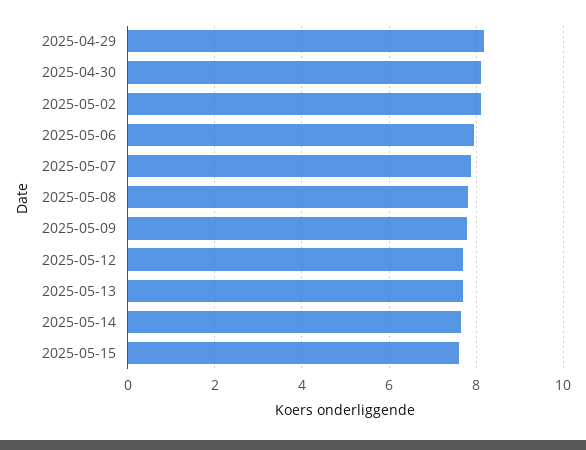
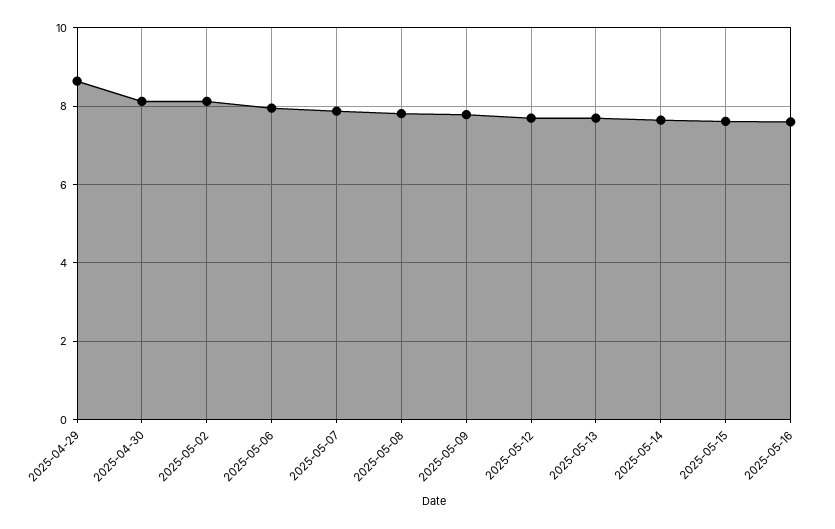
2025-04-29: 8.2 -> 8.6
2025-05-16: none -> 7.6

